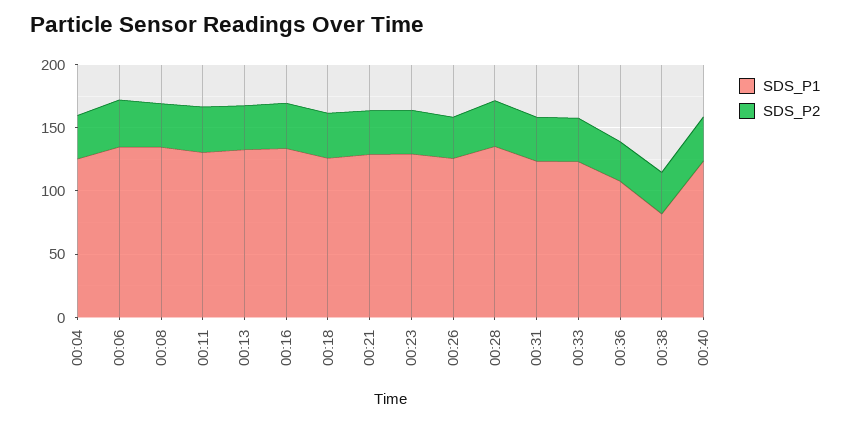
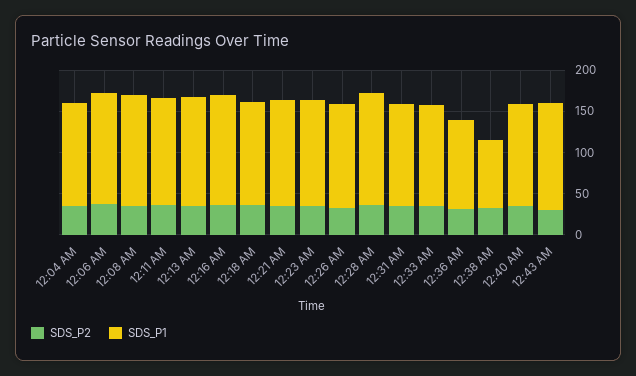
SDS_P2, 12:43 AM: none -> 30
SDS_P1, 12:43 AM: none -> 130

